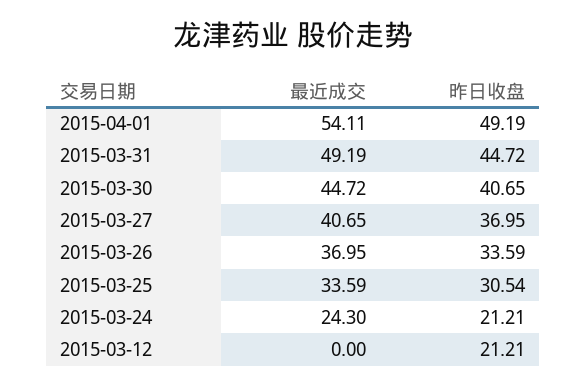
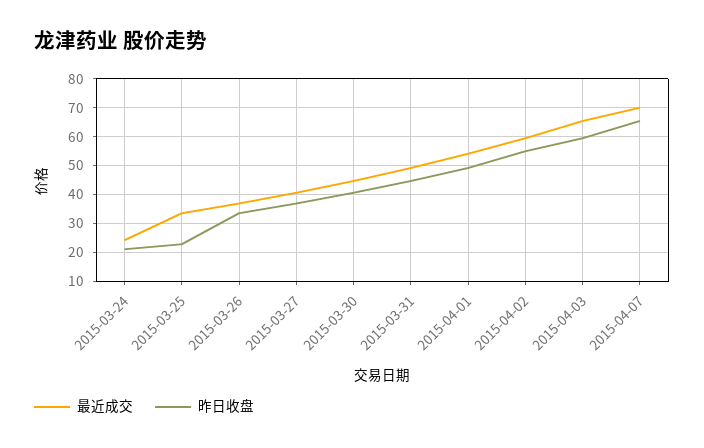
昨日收盘, 2015-03-25: 30.54 -> 22.5
最近成交, 2015-03-12: 0 -> none
昨日收盘, 2015-03-12: 21.21 -> none
最近成交, 2015-04-02: none -> 60
昨日收盘, 2015-04-02: none -> 55
最近成交, 2015-04-03: none -> 65
昨日收盘, 2015-04-03: none -> 60
最近成交, 2015-04-07: none -> 70
昨日收盘, 2015-04-07: none -> 65

